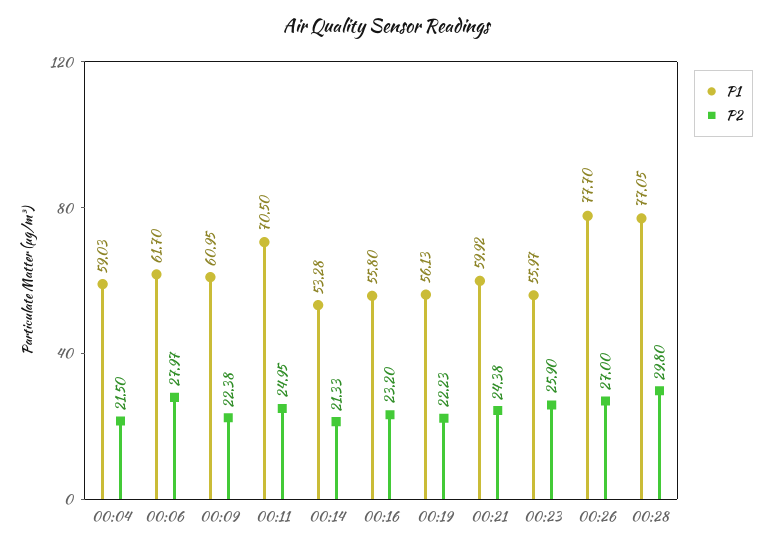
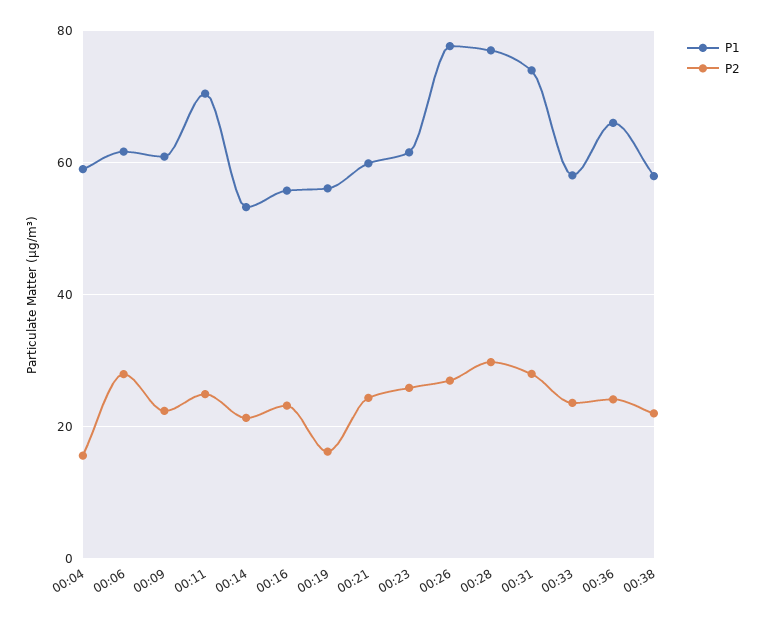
P2, 00:04: 21.5 -> 16
P2, 00:19: 22.23 -> 16
P1, 00:23: 55.97 -> 62
P1, 00:31: none -> 74
P2, 00:31: none -> 28
P1, 00:33: none -> 58
P2, 00:33: none -> 24
P1, 00:36: none -> 66
P2, 00:36: none -> 24
P1, 00:38: none -> 58
P2, 00:38: none -> 22

